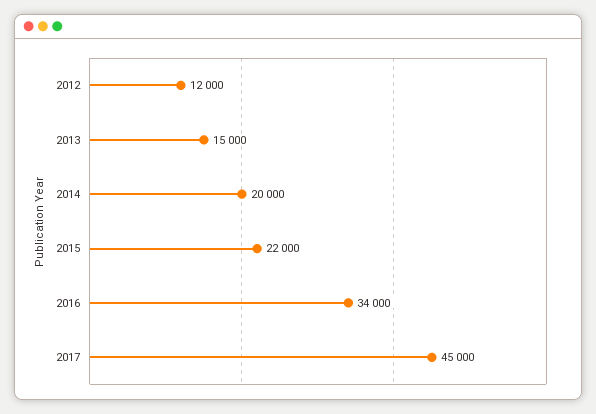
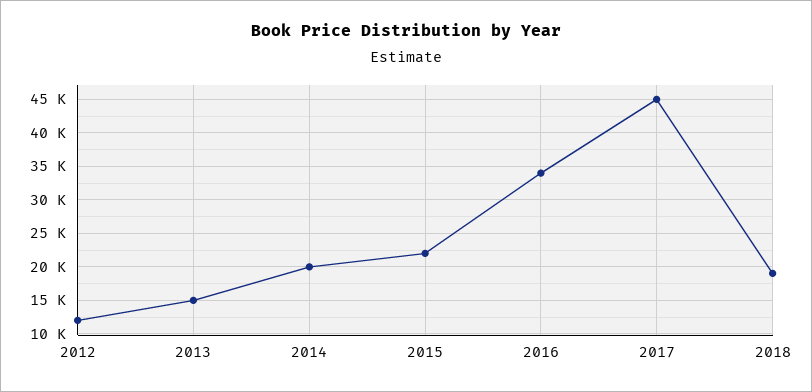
2018: none -> 19000

